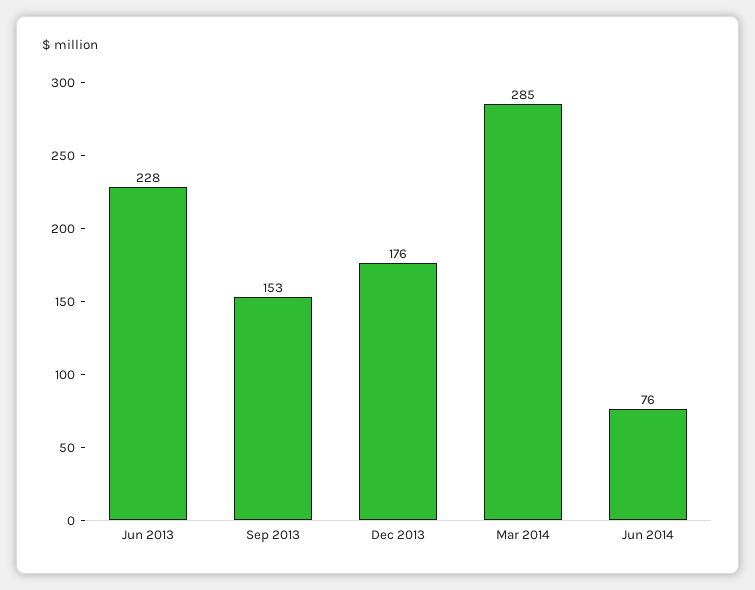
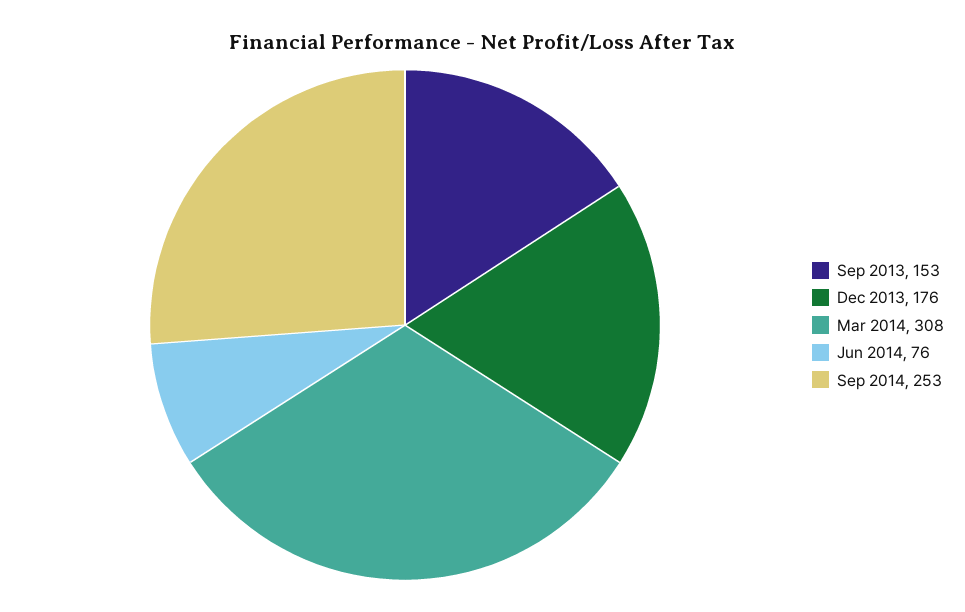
Jun 2013: 228 -> none
Mar 2014: 285 -> 308
Sep 2014: none -> 253

